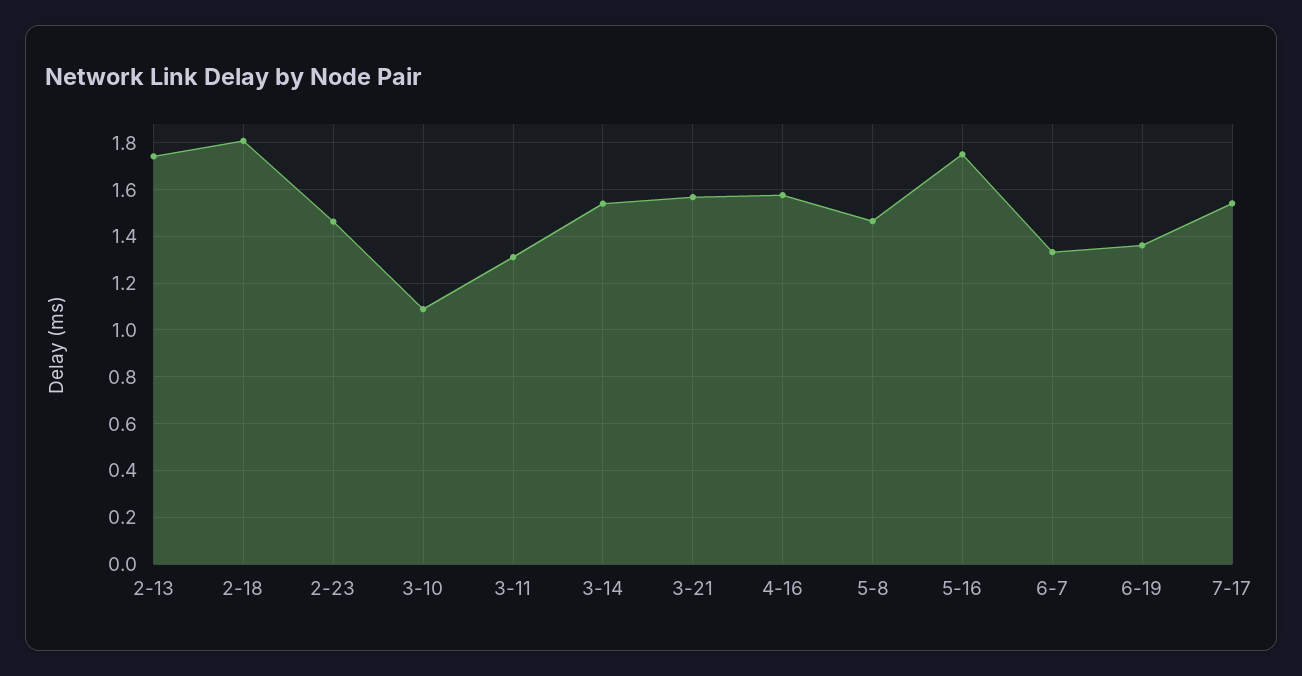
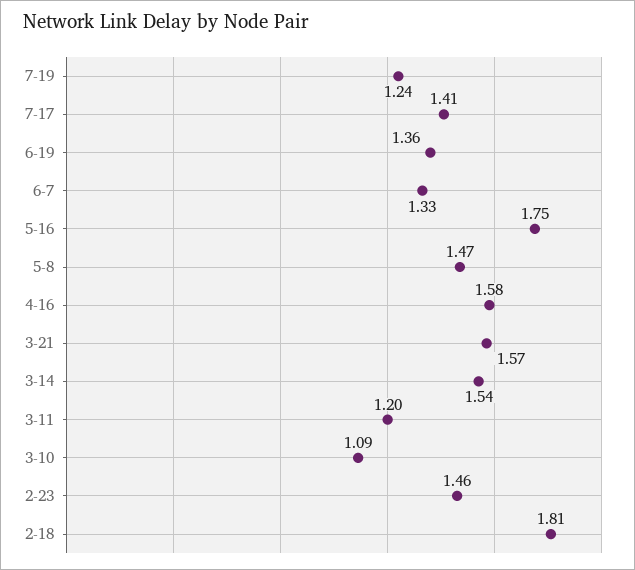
2-13: 1.75 -> none
3-11: 1.3 -> 1.2
7-17: 1.55 -> 1.41
7-19: none -> 1.24

